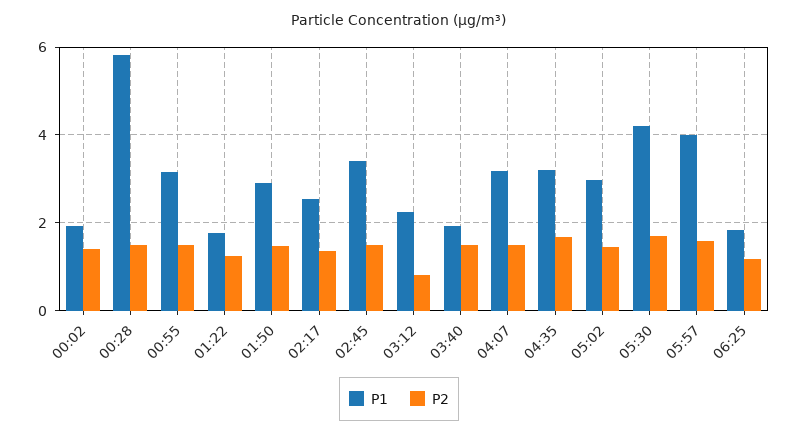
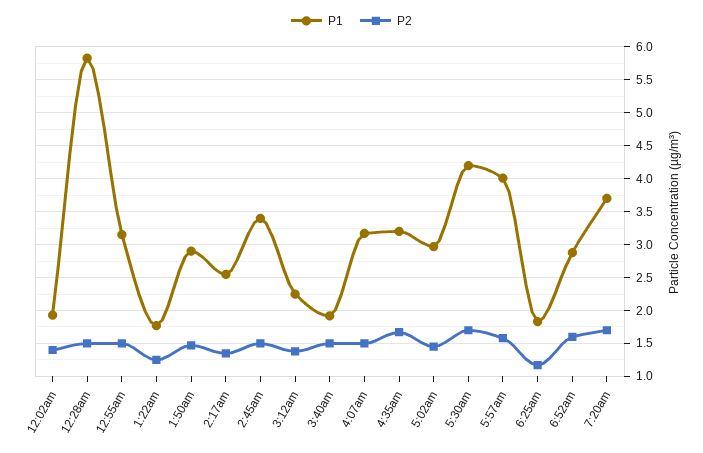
P2, 03:12: 0.8 -> 1.4
P1, 6:52am: none -> 2.9
P2, 6:52am: none -> 1.6
P1, 7:20am: none -> 3.7
P2, 7:20am: none -> 1.7

